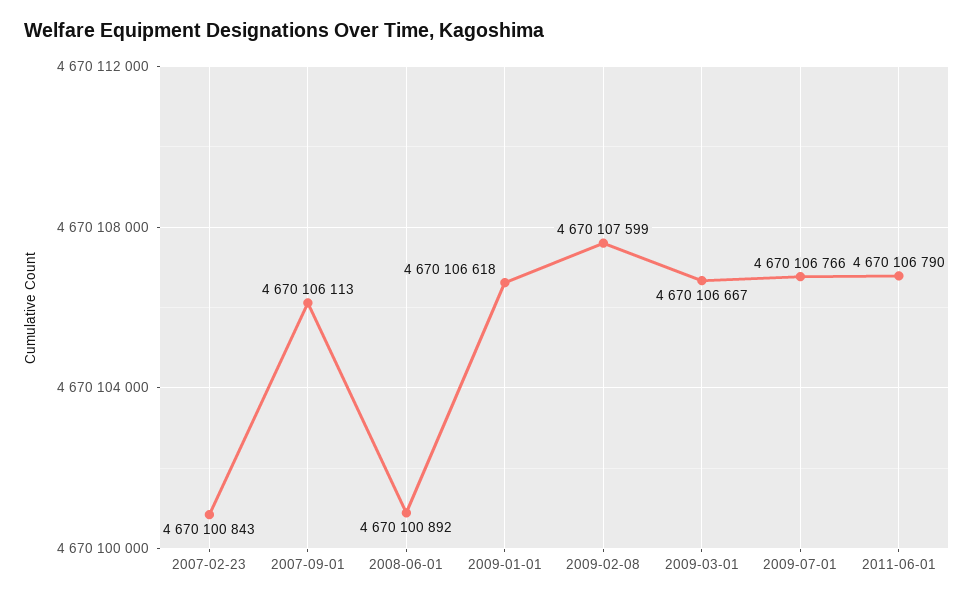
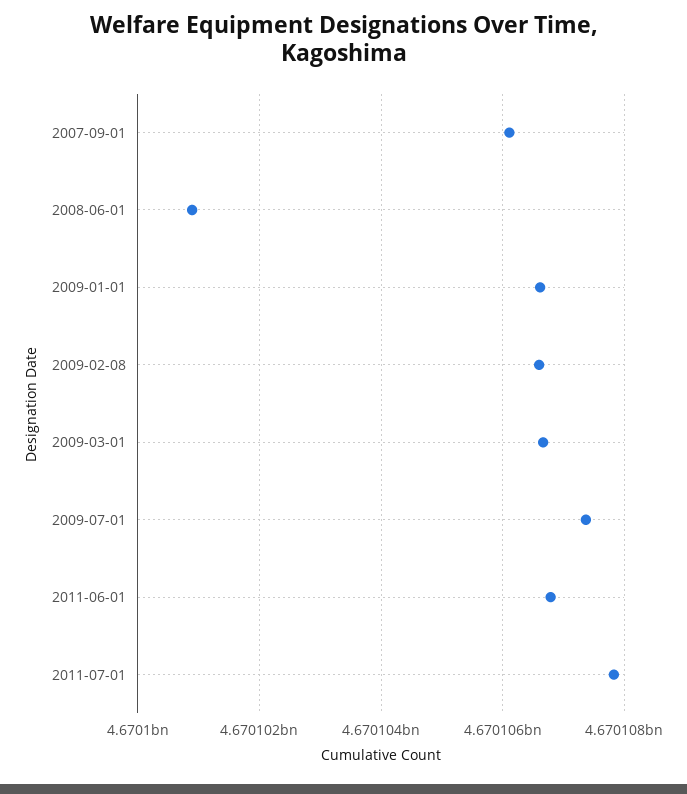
2007-02-23: 4670100843 -> none
2009-02-08: 4670107599 -> 4670106600
2009-07-01: 4670106766 -> 4670107400
2011-07-01: none -> 4670107800

